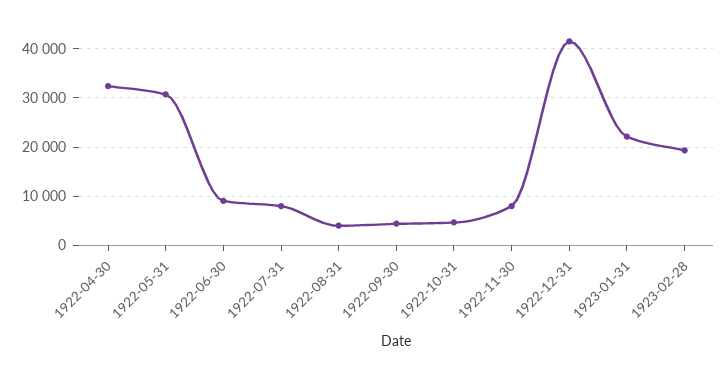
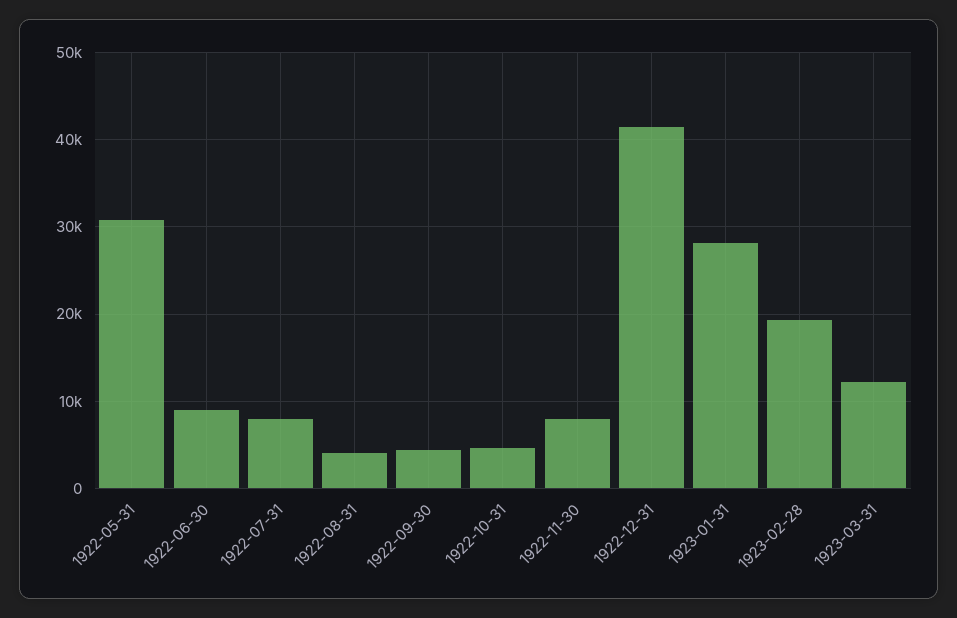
1922-04-30: 32000 -> none
1923-01-31: 22000 -> 28000
1923-03-31: none -> 12000

